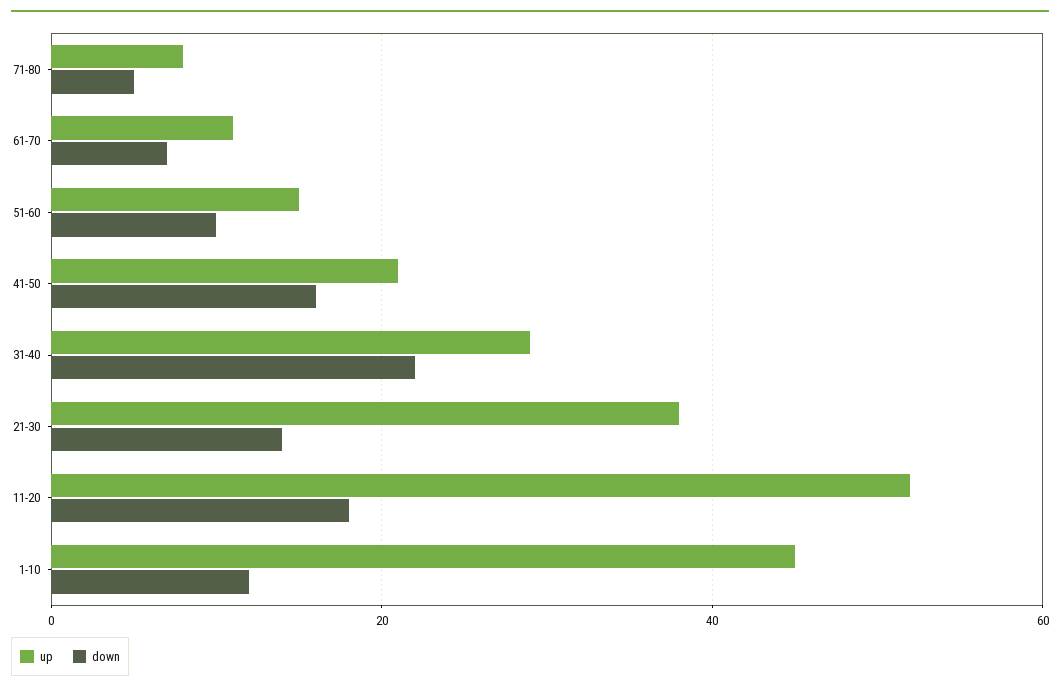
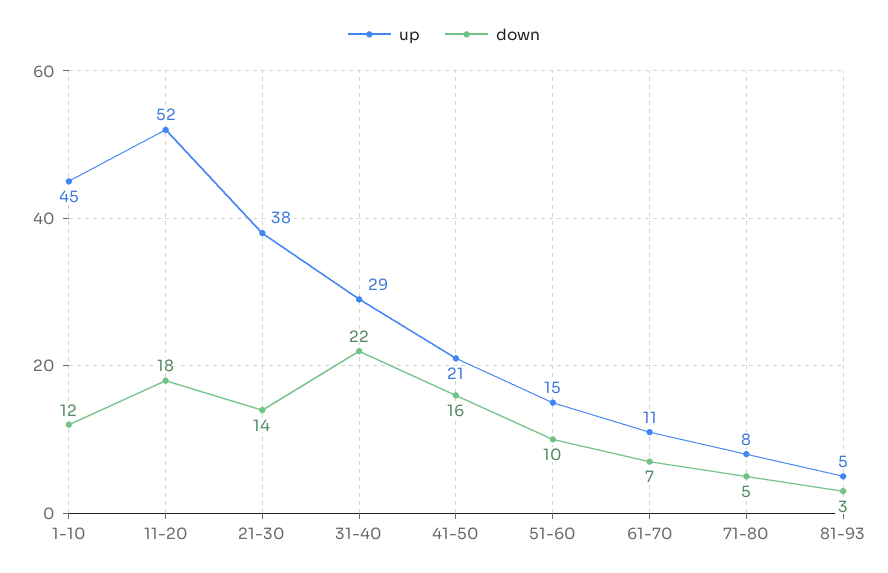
up, 81-93: none -> 5
down, 81-93: none -> 3

